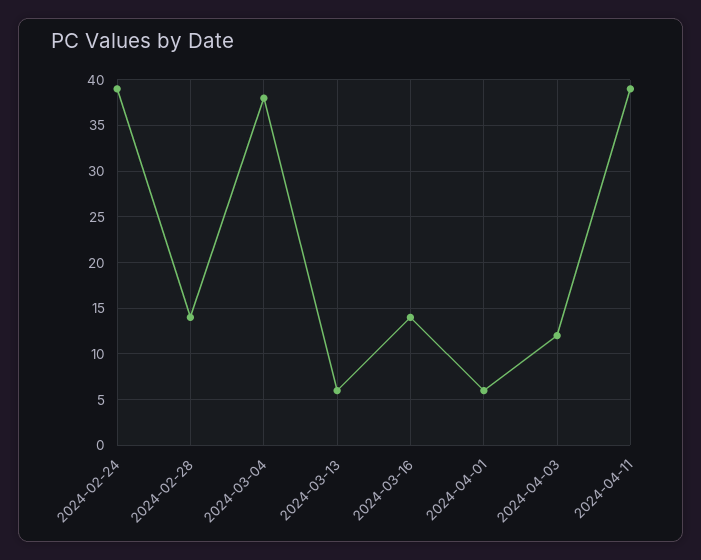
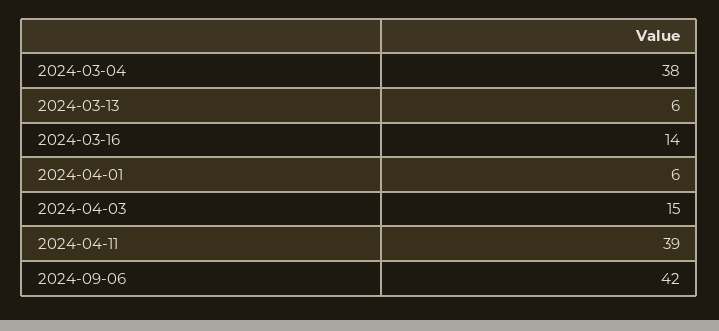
2024-02-24: 39 -> none
2024-02-28: 14 -> none
2024-04-03: 12 -> 15
2024-09-06: none -> 42

